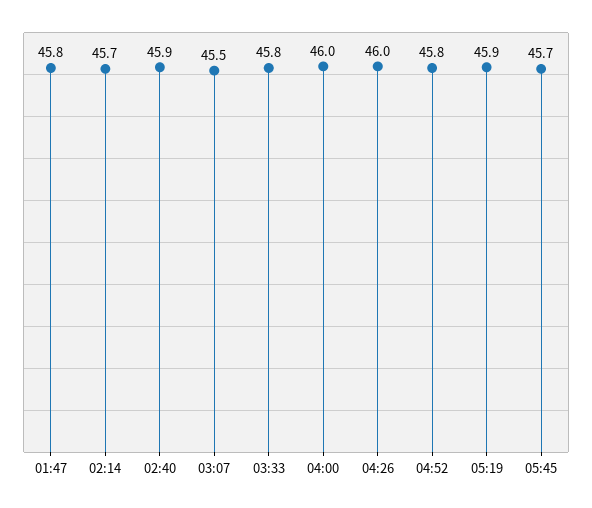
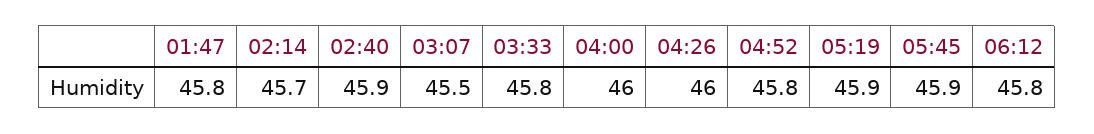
05:45: 45.7 -> 45.9
06:12: none -> 45.8

